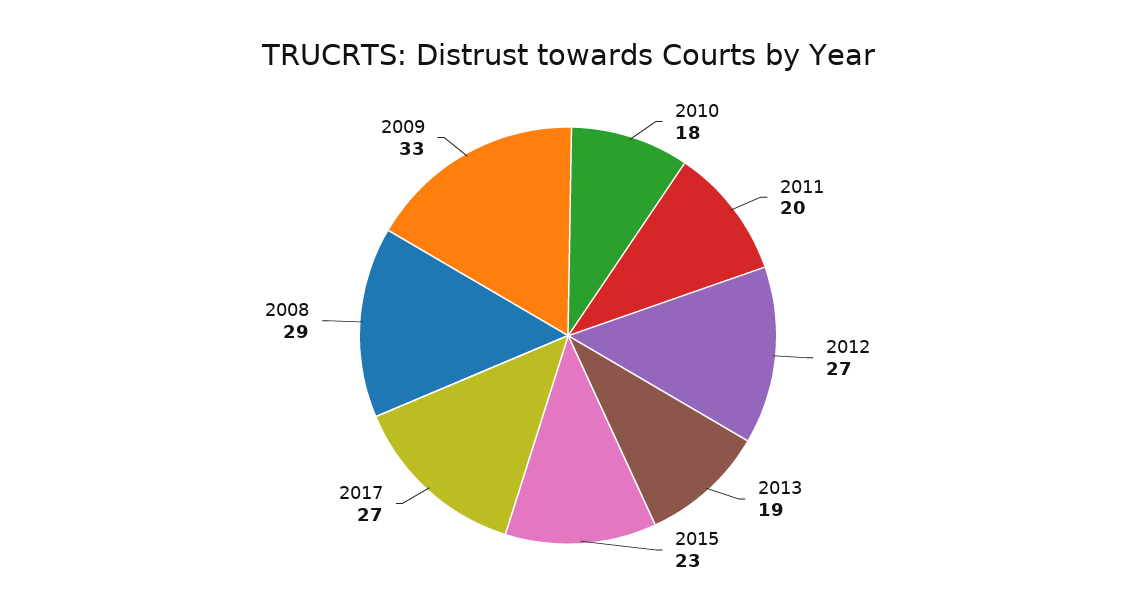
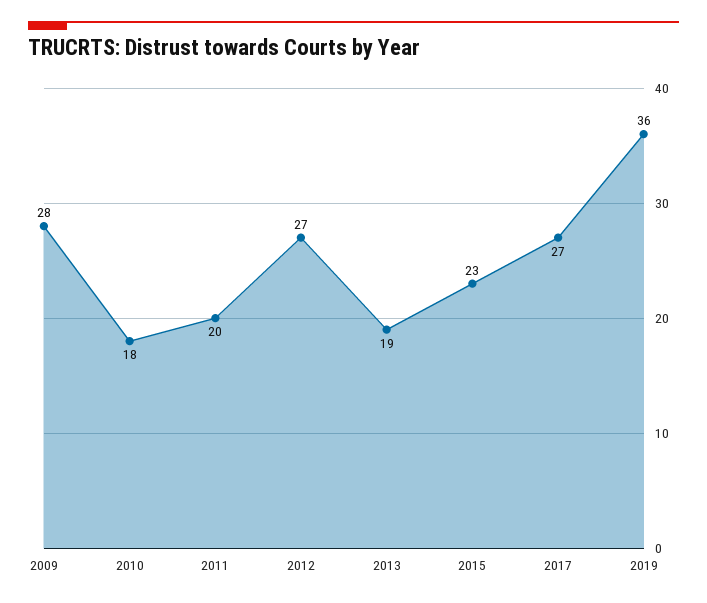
2008: 29 -> none
2009: 33 -> 28
2019: none -> 36

